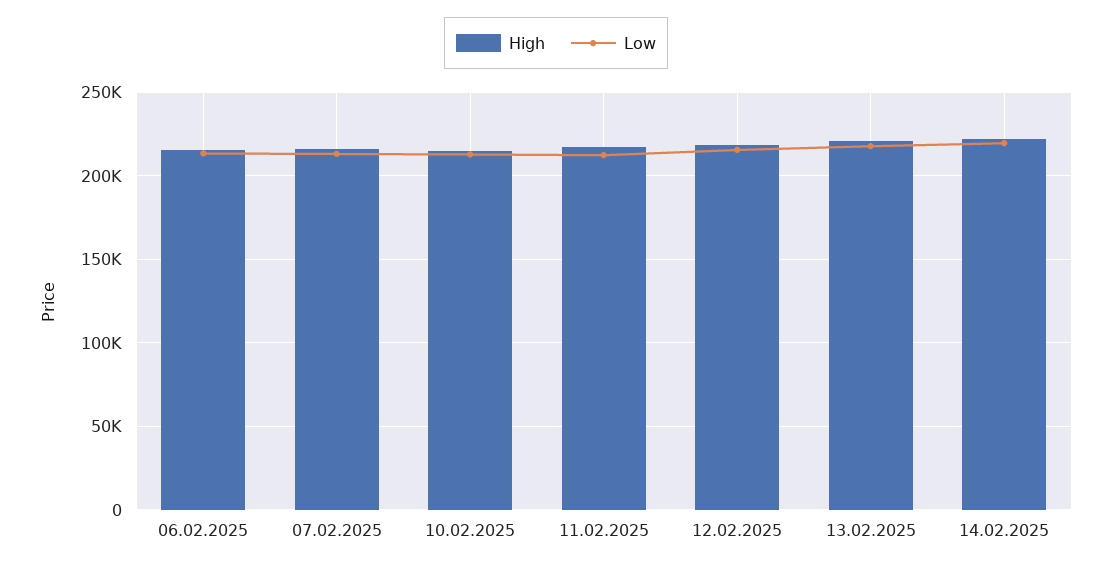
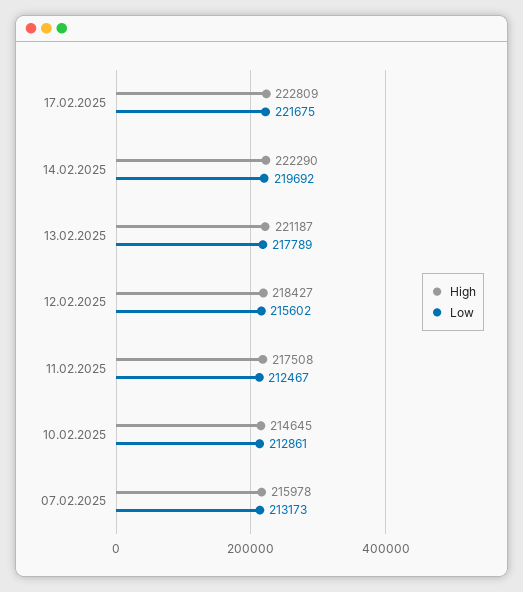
High, 06.02.2025: 215000 -> none
Low, 06.02.2025: 215000 -> none
High, 17.02.2025: none -> 222809
Low, 17.02.2025: none -> 221675

